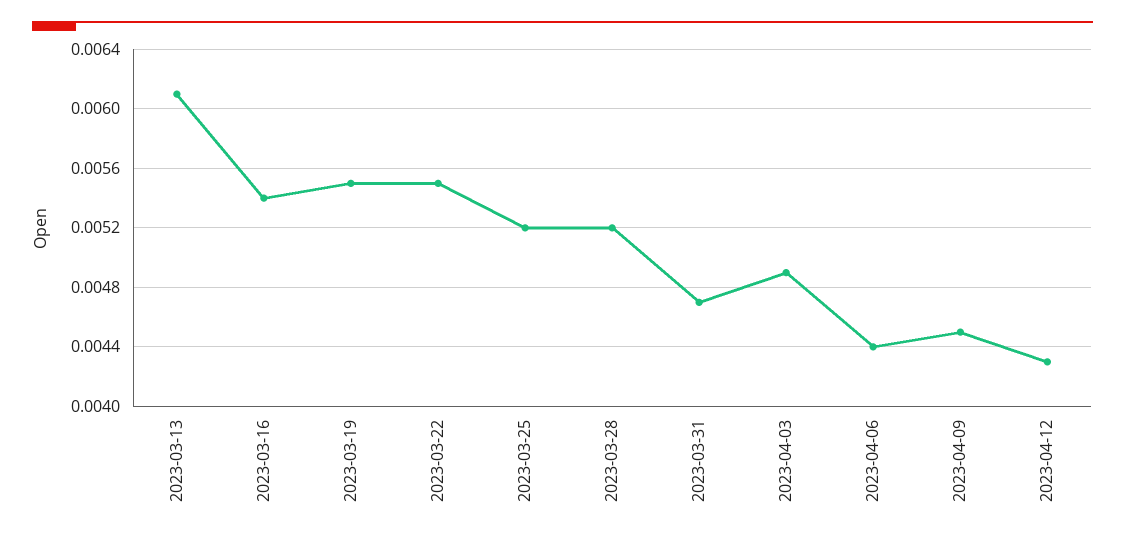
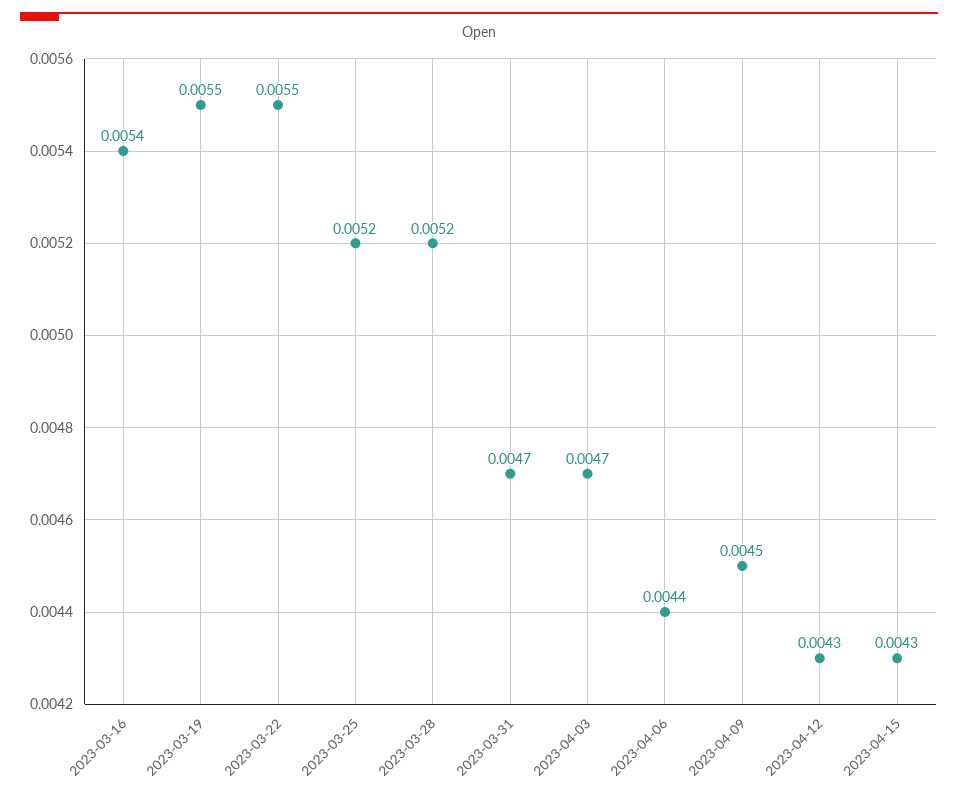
2023-03-13: 0.0061 -> none
2023-04-03: 0.0049 -> 0.0047
2023-04-15: none -> 0.0043

